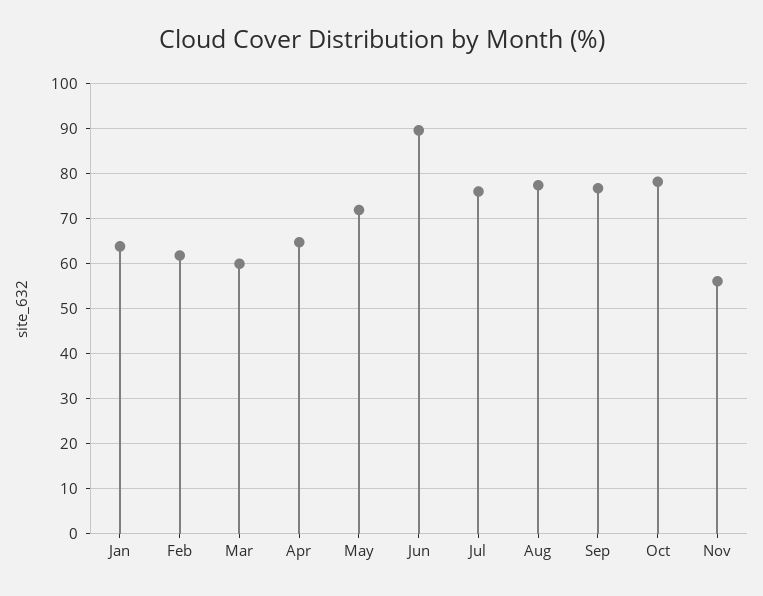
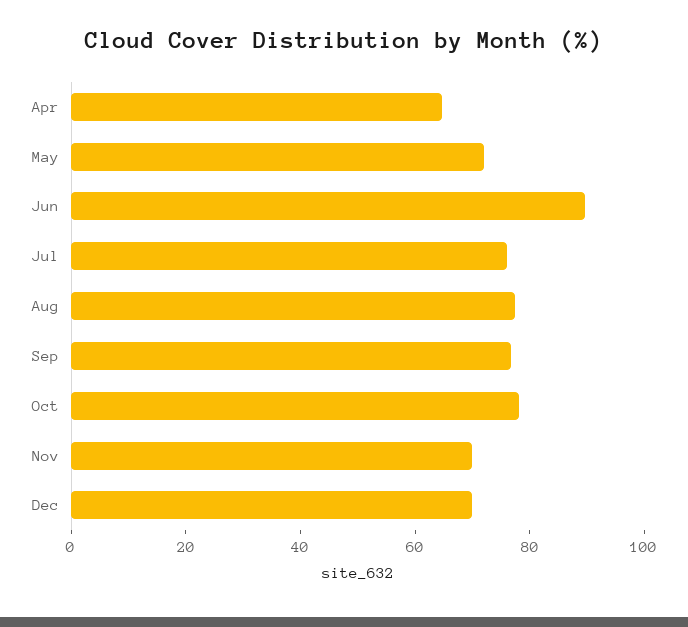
Jan: 64 -> none
Feb: 62 -> none
Mar: 60 -> none
Nov: 56 -> 70
Dec: none -> 70

